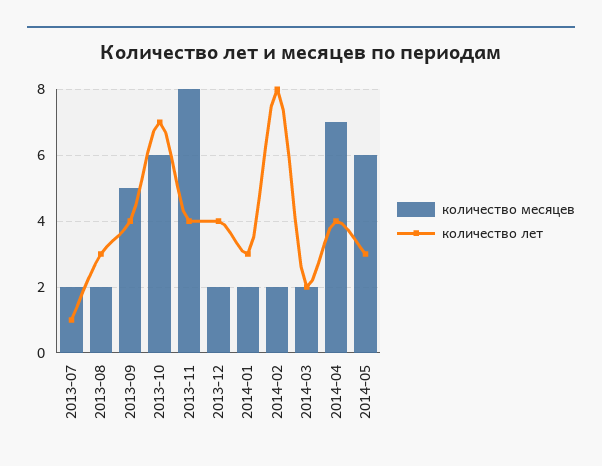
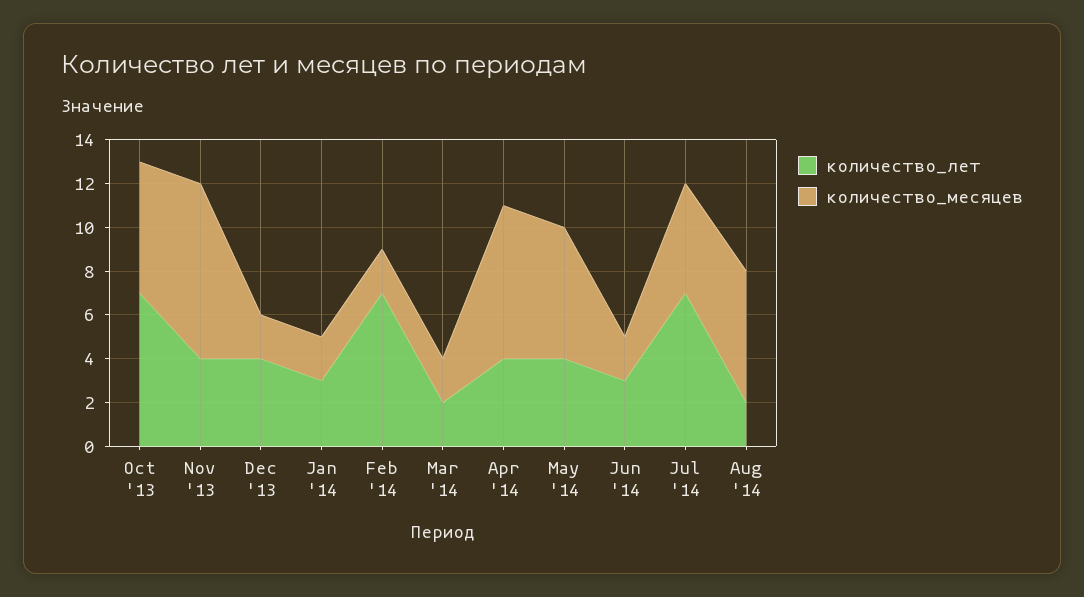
количество месяцев, 2013-07: 2 -> none
количество лет, 2013-07: 1 -> none
количество месяцев, 2013-08: 2 -> none
количество лет, 2013-08: 3 -> none
количество месяцев, 2013-09: 5 -> none
количество лет, 2013-09: 4 -> none
количество лет, 2014-02: 8 -> 7
количество лет, 2014-05: 3 -> 4
количество лет, Jun '14: none -> 3
количество месяцев, Jun '14: none -> 2
количество лет, Jul '14: none -> 7
количество месяцев, Jul '14: none -> 5
количество лет, Aug '14: none -> 2
количество месяцев, Aug '14: none -> 6

